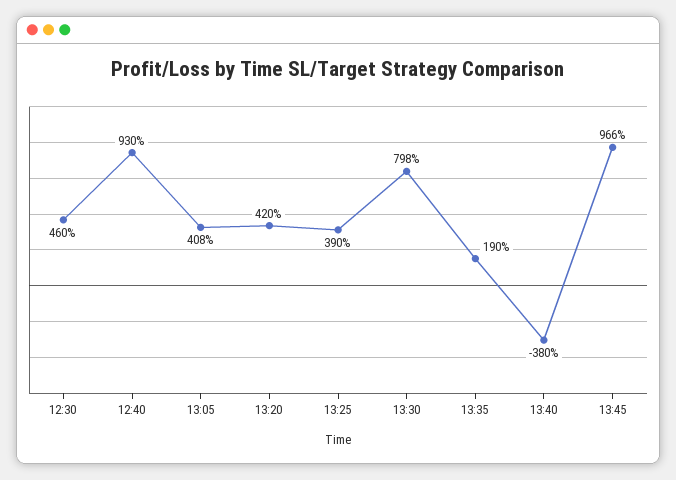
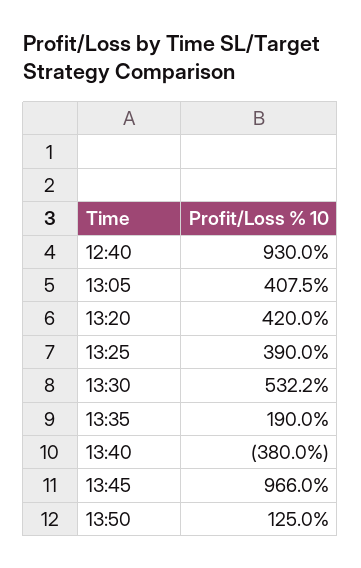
12:30: 460 -> none
13:30: 798 -> 532.2
13:50: none -> 125

